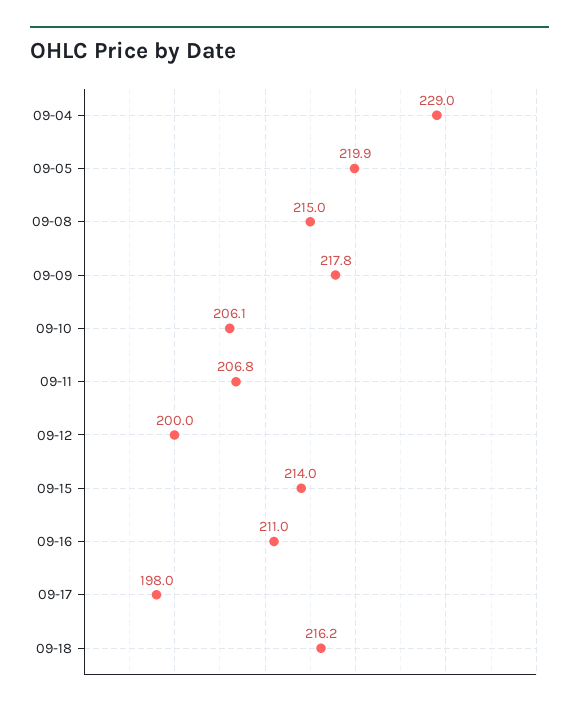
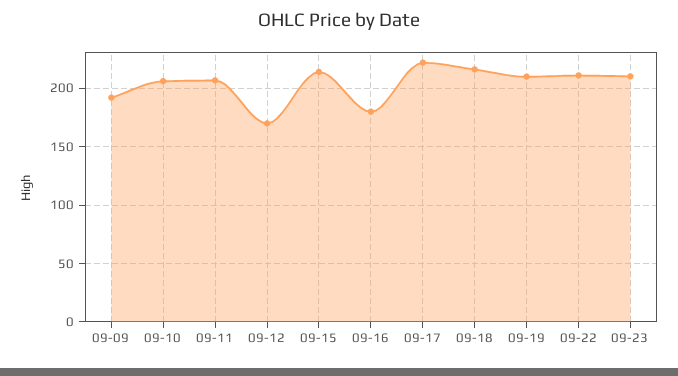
09-04: 229 -> none
09-05: 219.9 -> none
09-08: 215 -> none
09-09: 217.8 -> 190
09-12: 200 -> 170
09-16: 211 -> 180
09-17: 198 -> 220
09-19: none -> 210
09-22: none -> 210
09-23: none -> 210

